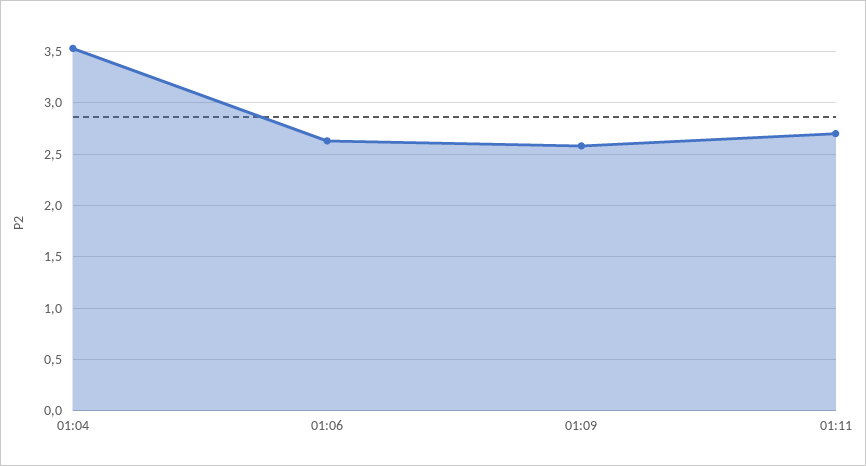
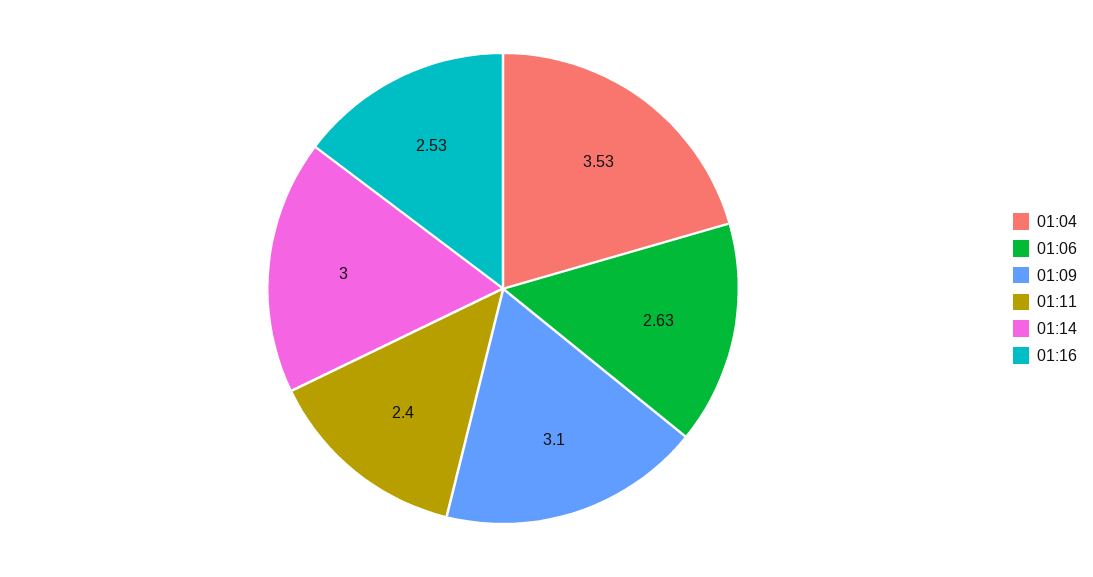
01:09: 2.6 -> 3.1
01:11: 2.7 -> 2.4
01:14: none -> 3
01:16: none -> 2.53

